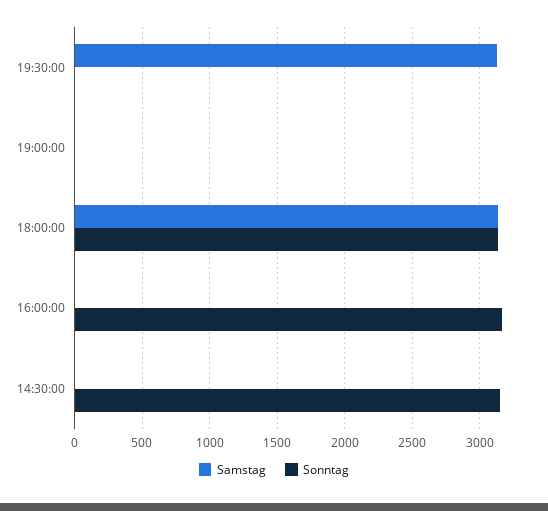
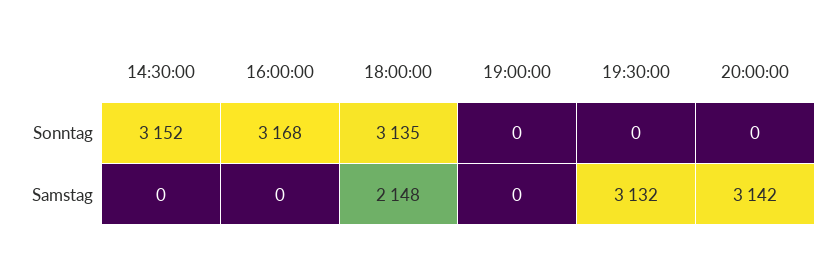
Samstag, 18:00:00: 3150 -> 2148
Sonntag, 20:00:00: none -> 0
Samstag, 20:00:00: none -> 3142

